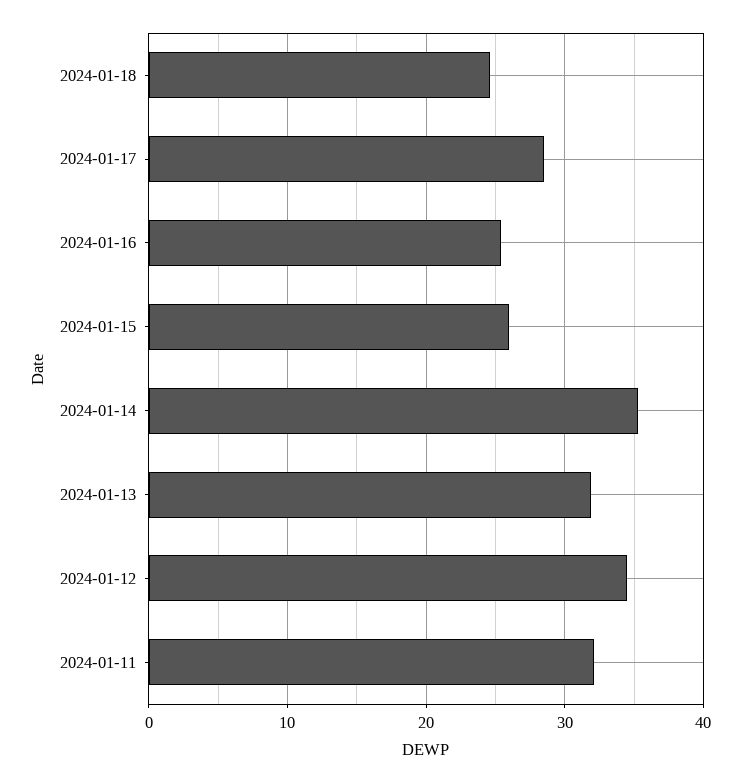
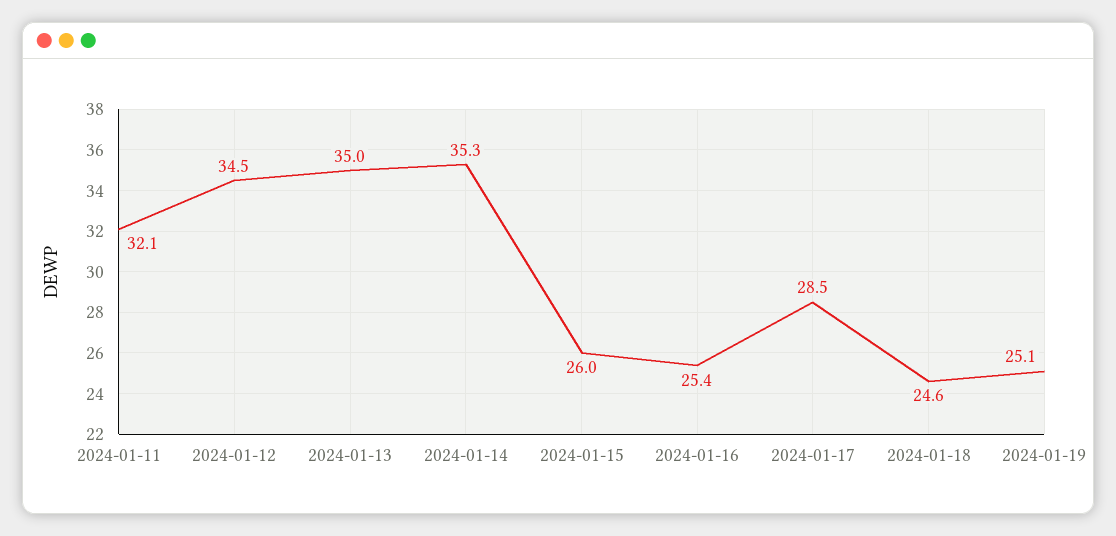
2024-01-13: 32 -> 35
2024-01-19: none -> 25.1

